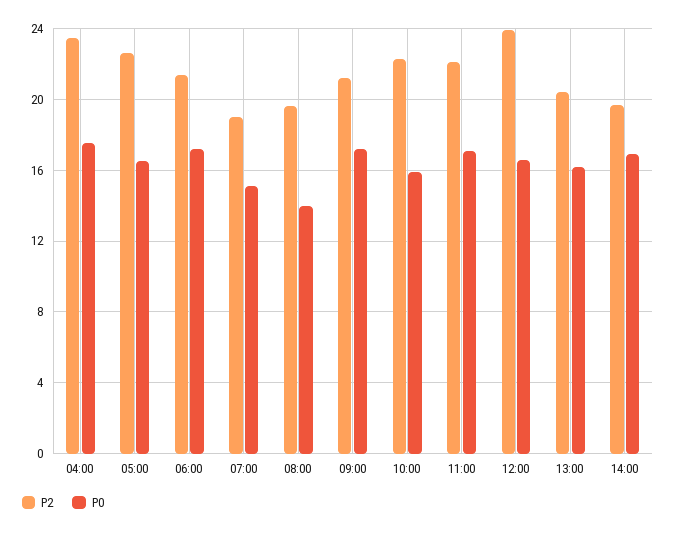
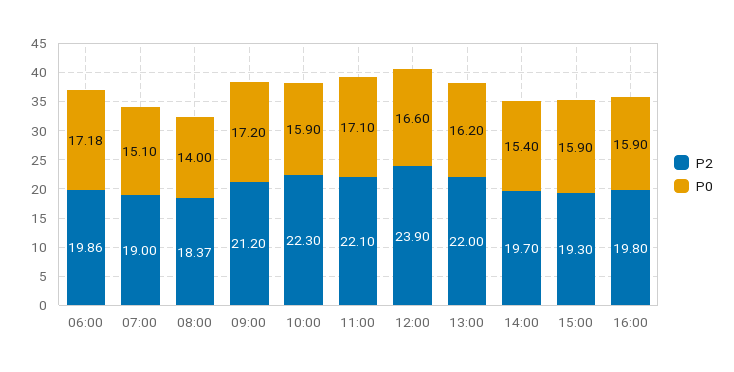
P2, 04:00: 23.5 -> none
P0, 04:00: 17.5 -> none
P2, 05:00: 22.5 -> none
P0, 05:00: 16.5 -> none
P2, 06:00: 21.5 -> 19.86
P2, 08:00: 19.5 -> 18.37
P2, 13:00: 20.5 -> 22
P0, 14:00: 17 -> 15.4
P2, 15:00: none -> 19.3
P0, 15:00: none -> 15.9
P2, 16:00: none -> 19.8
P0, 16:00: none -> 15.9

